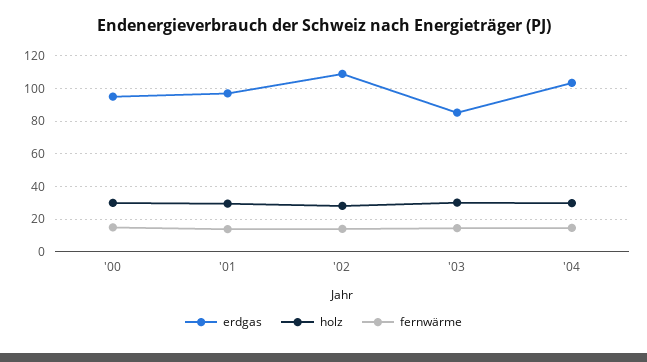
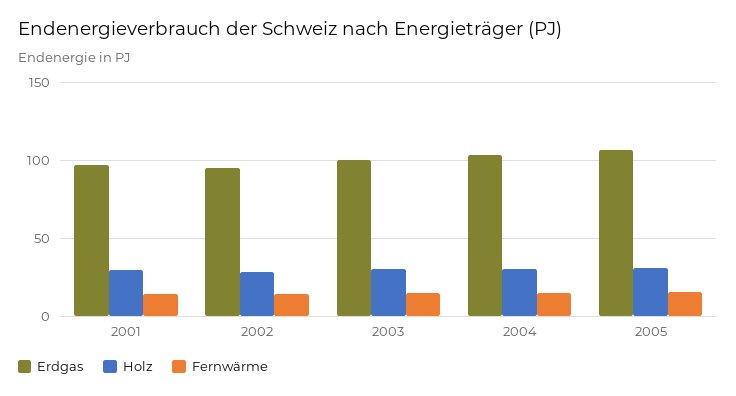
erdgas, '00: 95 -> none
holz, '00: 30 -> none
fernwärme, '00: 15 -> none
erdgas, '02: 110 -> 95
erdgas, '03: 85 -> 100
erdgas, 2005: none -> 105
holz, 2005: none -> 30
fernwärme, 2005: none -> 15

